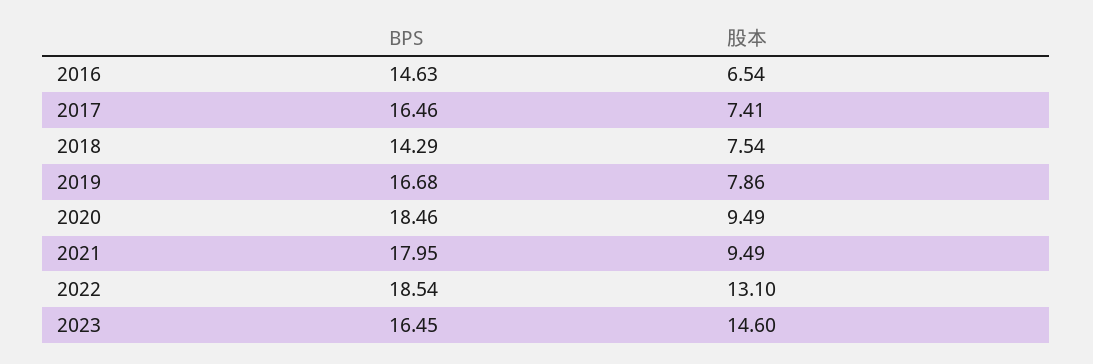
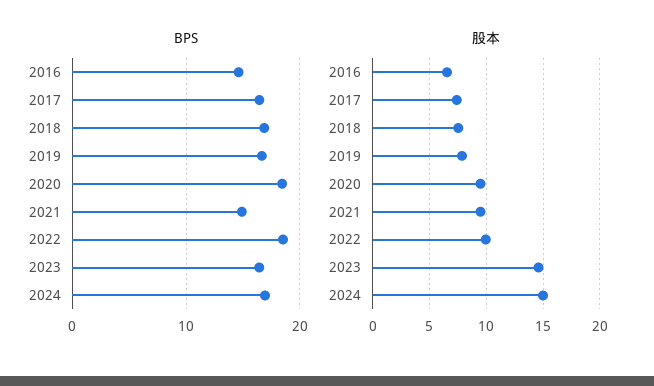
BPS, 2018: 14.29 -> 17
BPS, 2021: 17.95 -> 15
股本, 2022: 13.1 -> 10
BPS, 2024: none -> 17
股本, 2024: none -> 15

